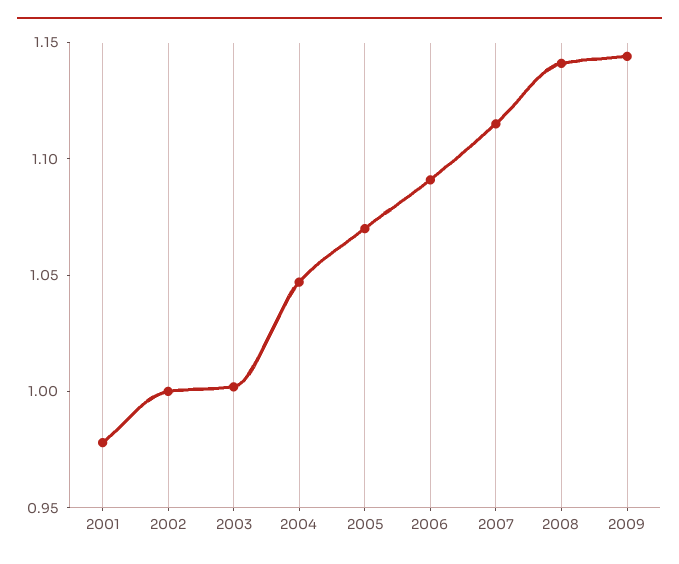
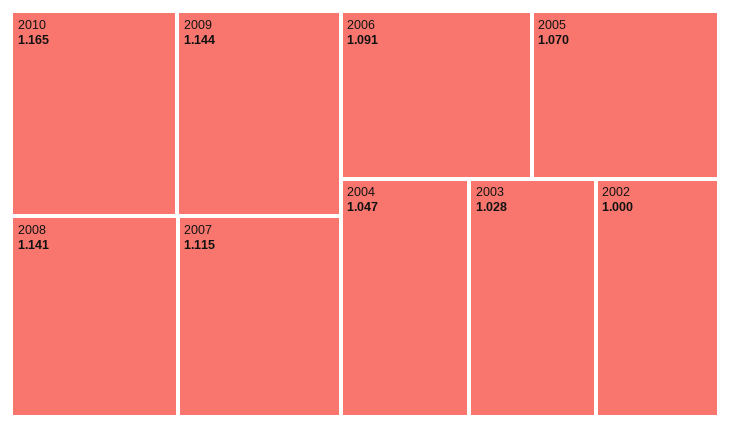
2001: 0.98 -> none
2003: 1 -> 1.028
2010: none -> 1.165

